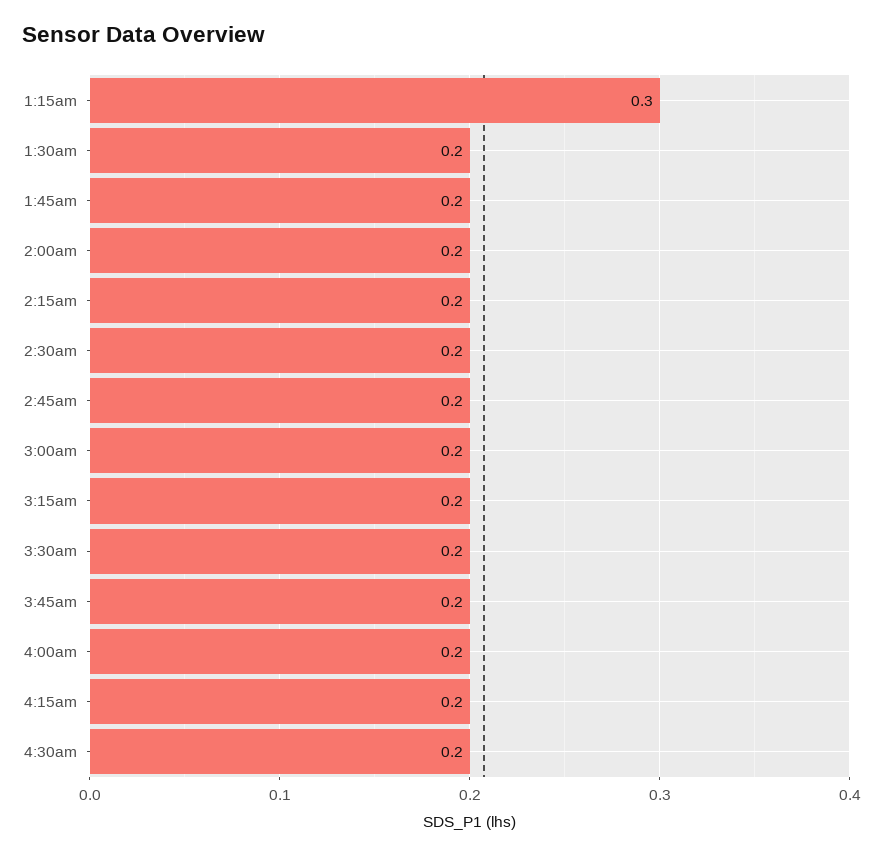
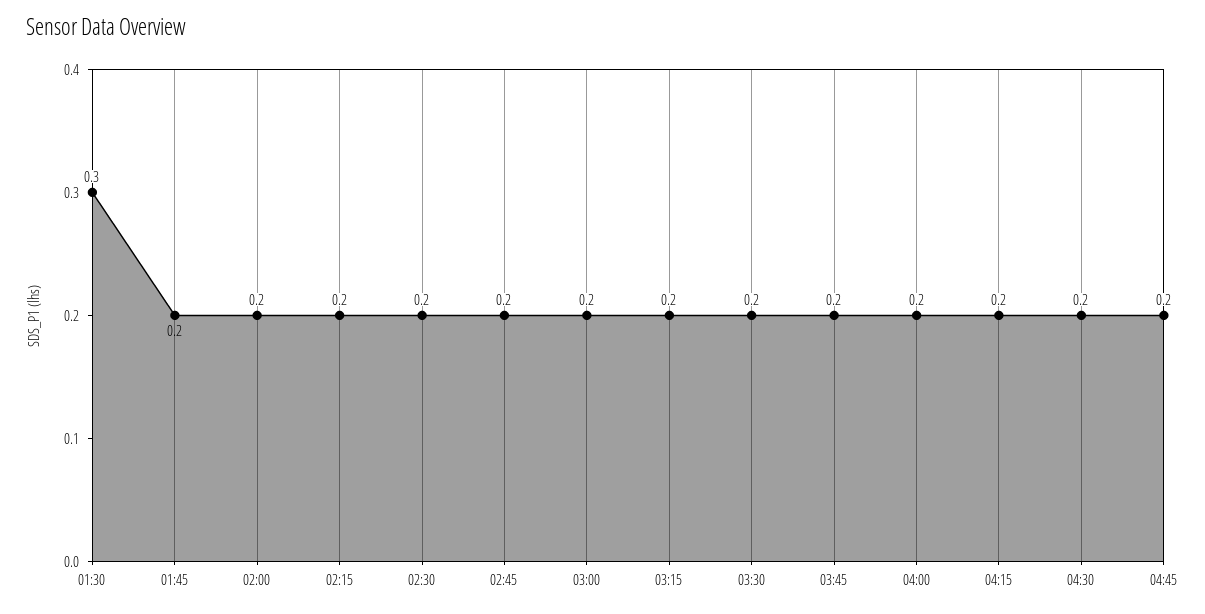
1:15am: 0.3 -> none
1:30am: 0.2 -> 0.3
04:45: none -> 0.2

